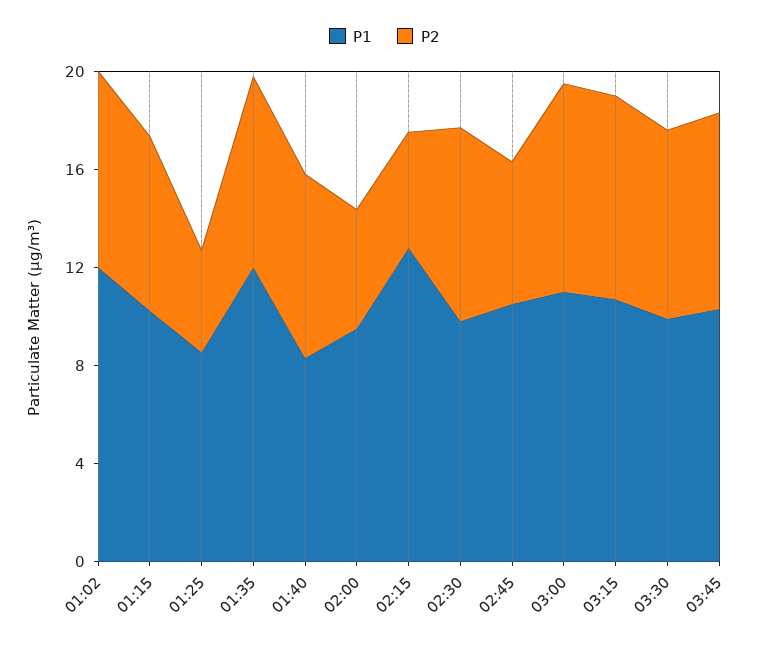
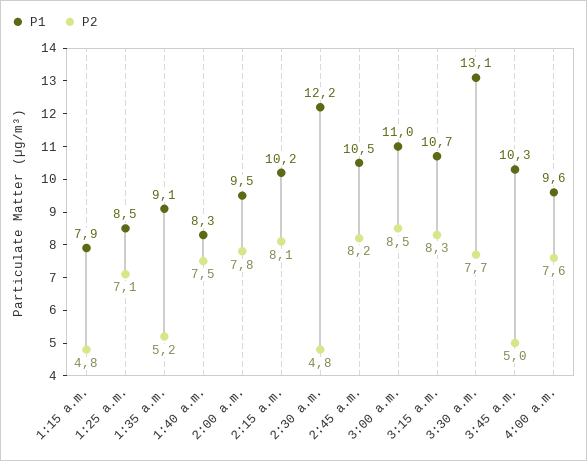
P1, 01:02: 12 -> none
P2, 01:02: 8 -> none
P1, 01:15: 10 -> 7.9
P2, 01:15: 7 -> 4.8
P2, 01:25: 4 -> 7.1
P1, 01:35: 12 -> 9.1
P2, 01:35: 8 -> 5.2
P2, 02:00: 5 -> 7.8
P1, 02:15: 13 -> 10.2
P2, 02:15: 5 -> 8.1
P1, 02:30: 10 -> 12.2
P2, 02:30: 8 -> 4.8
P2, 02:45: 6 -> 8.2
P1, 03:30: 10 -> 13.1
P2, 03:45: 8 -> 5
P1, 4:00 a.m.: none -> 9.6
P2, 4:00 a.m.: none -> 7.6

